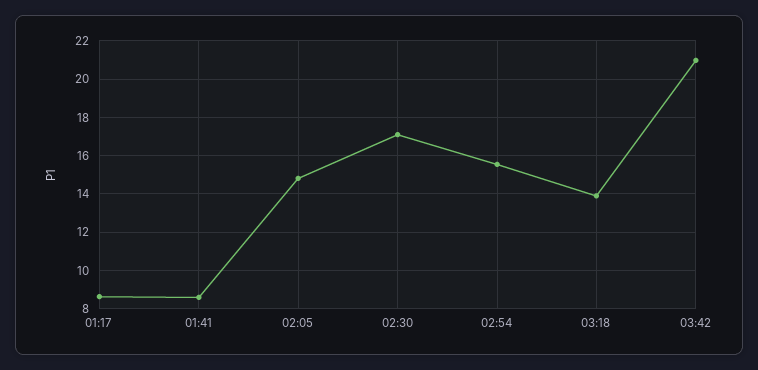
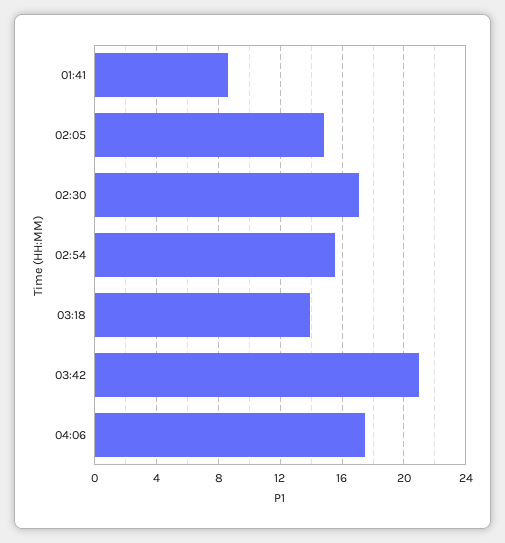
01:17: 8.5 -> none
04:06: none -> 17.5

